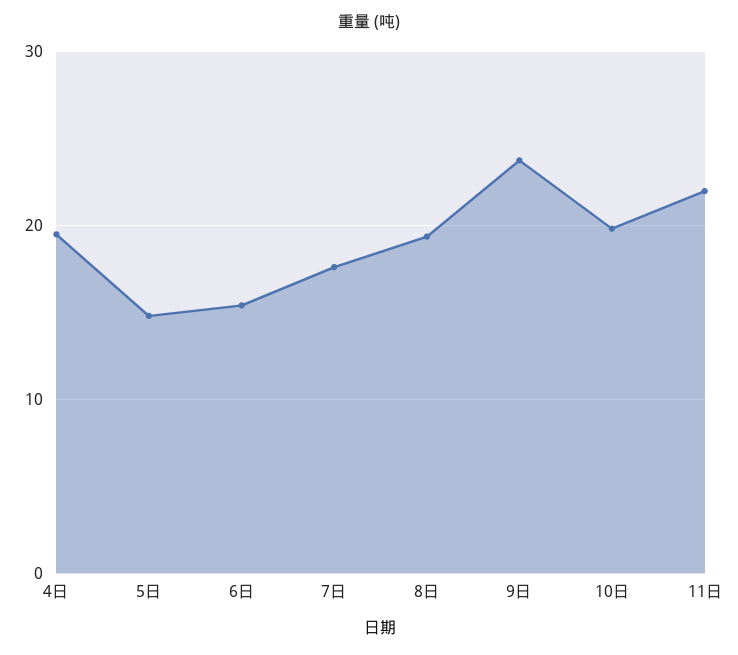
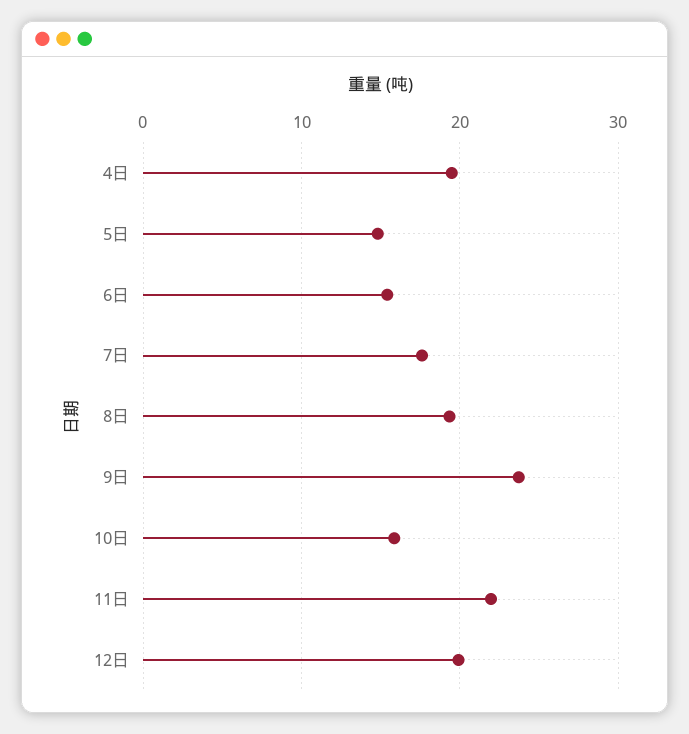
10日: 20 -> 16
12日: none -> 20

